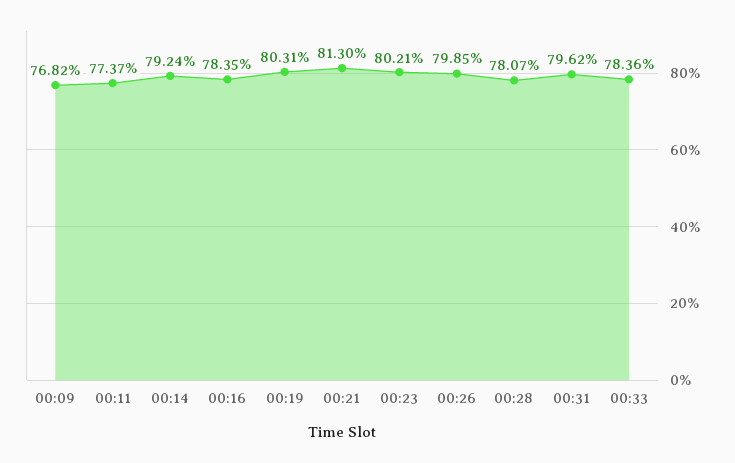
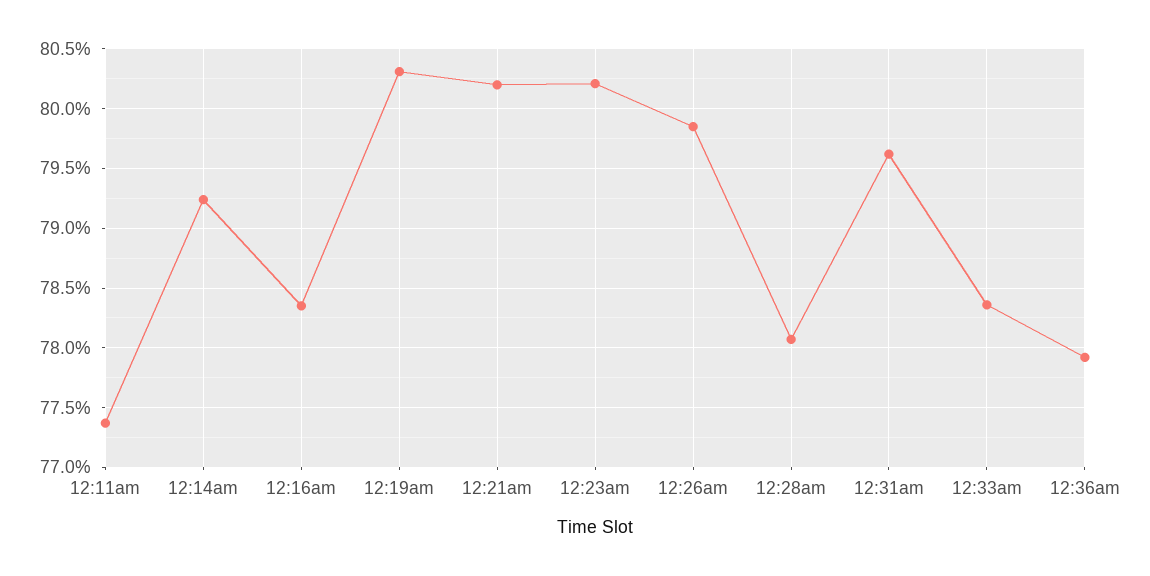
00:09: 76.82 -> none
00:21: 81.3 -> 80.2
12:36am: none -> 77.9

